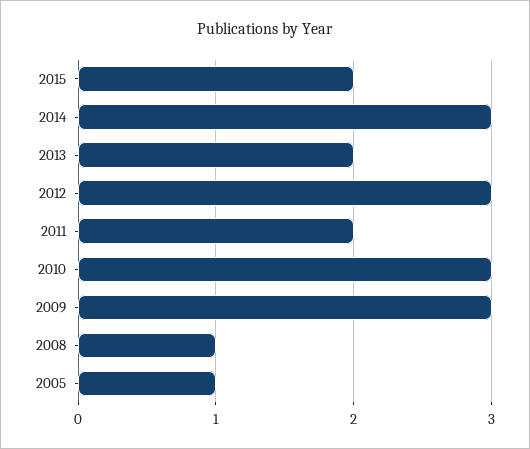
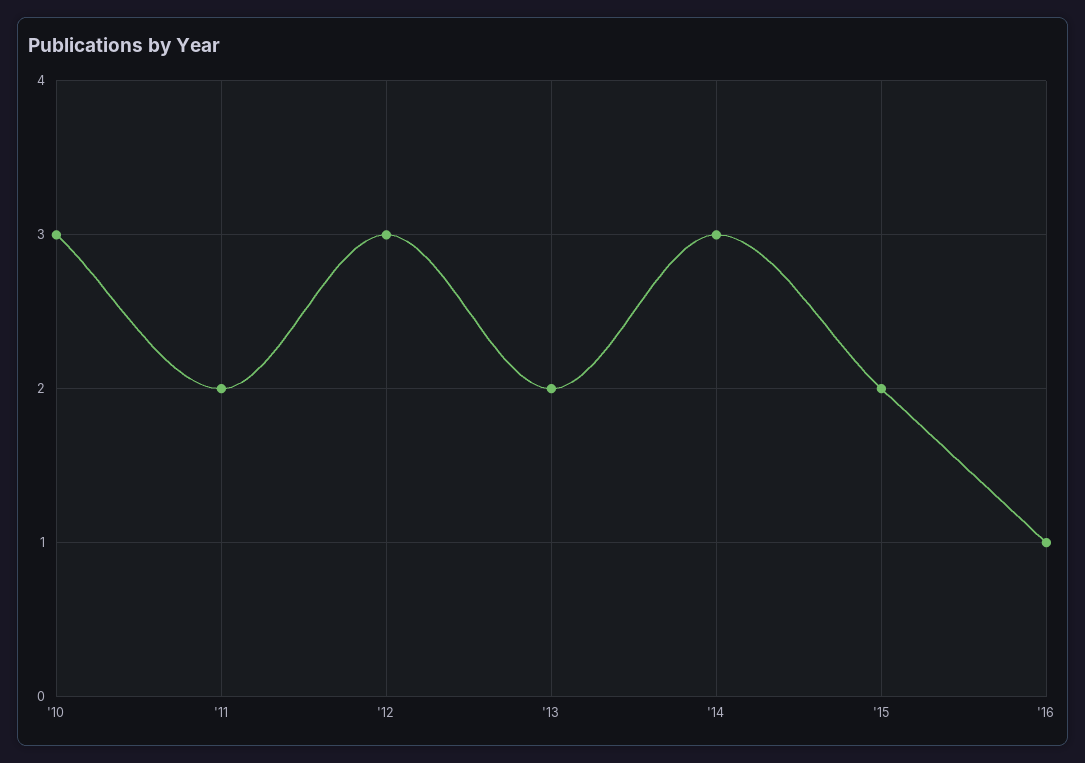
2009: 3 -> none
2008: 1 -> none
2005: 1 -> none
'16: none -> 1

